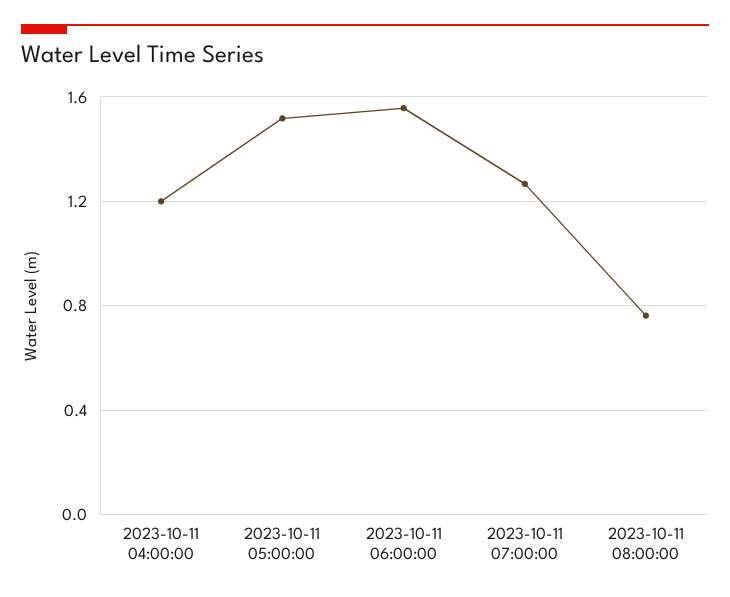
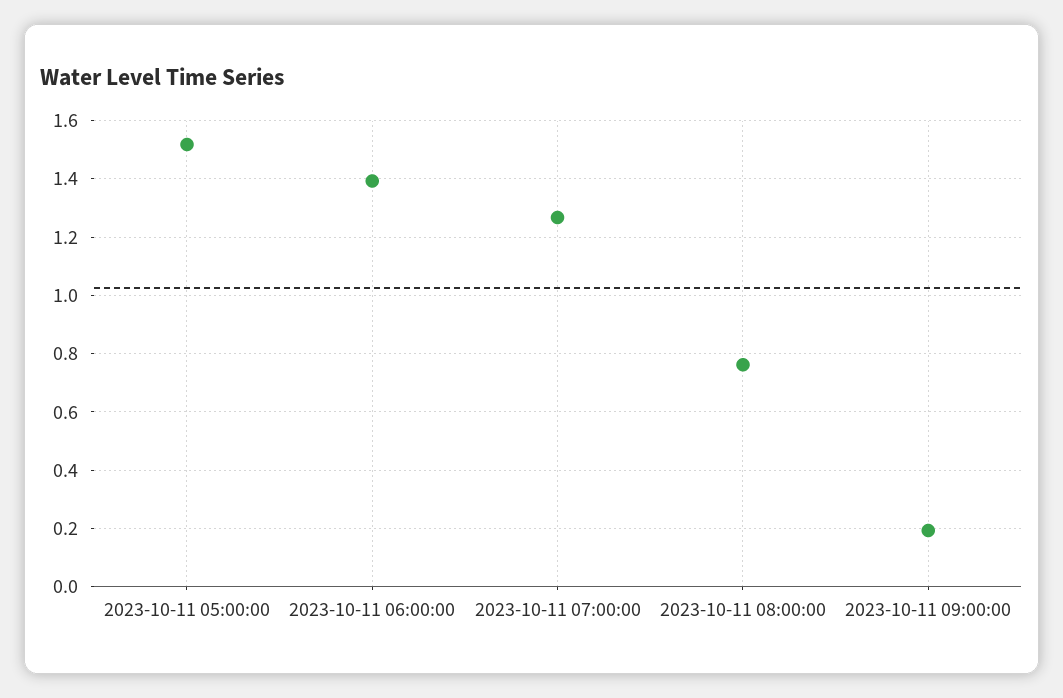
2023-10-11 04:00:00: 1.2 -> none
2023-10-11 06:00:00: 1.55 -> 1.4
2023-10-11 09:00:00: none -> 0.2

